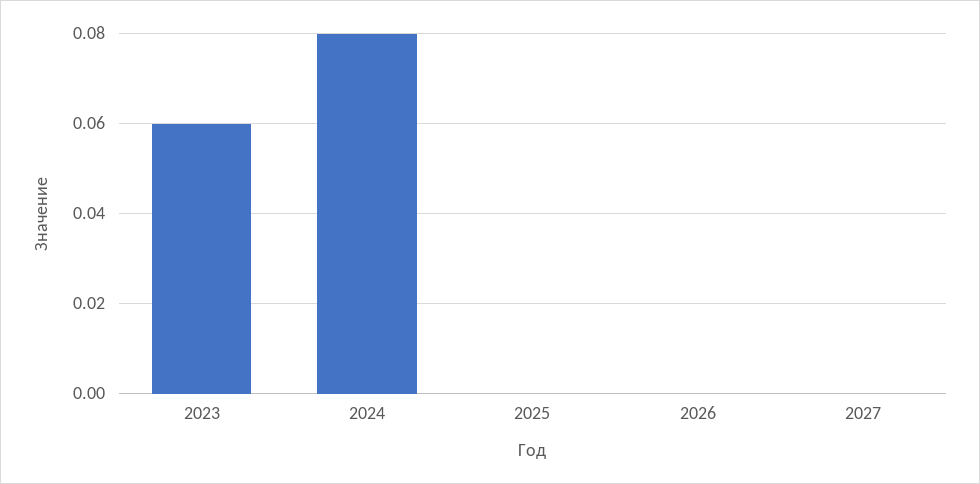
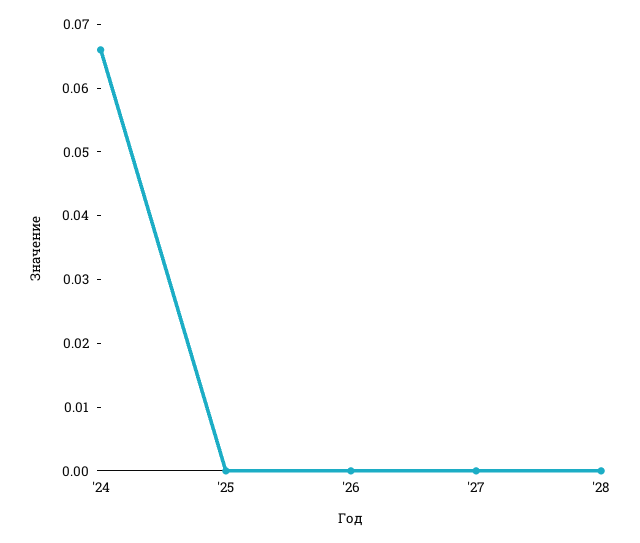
2023: 0.06 -> none
2024: 0.08 -> 0.065
'28: none -> 0

